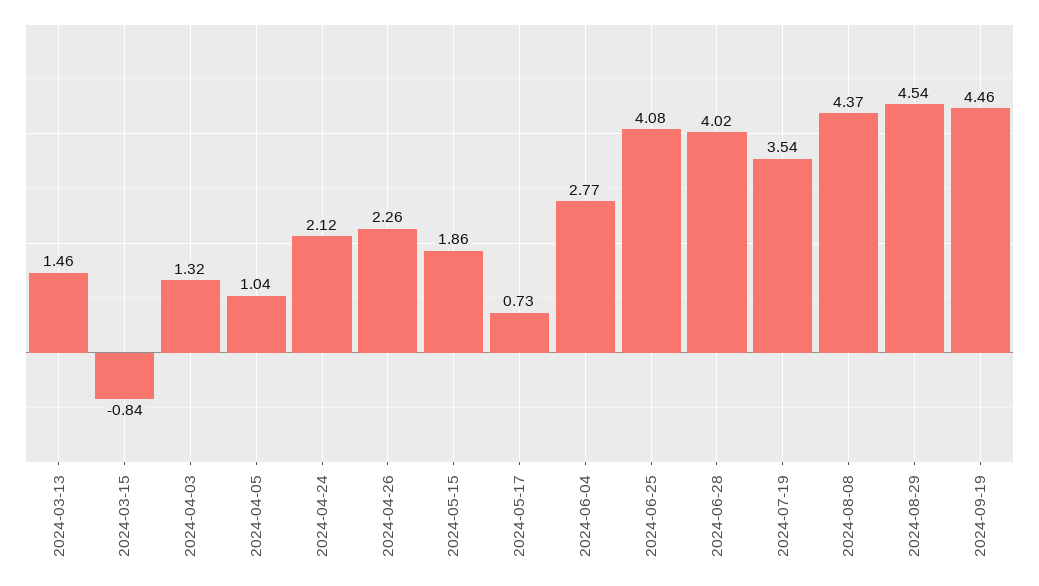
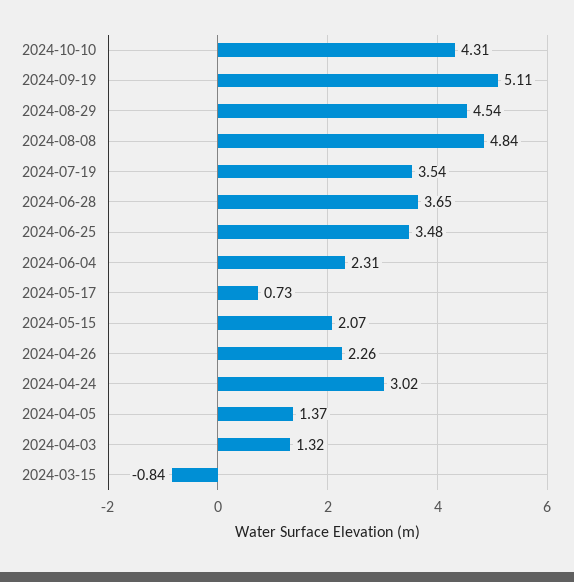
2024-03-13: 1.46 -> none
2024-04-05: 1.04 -> 1.37
2024-04-24: 2.12 -> 3.02
2024-05-15: 1.86 -> 2.07
2024-06-04: 2.77 -> 2.31
2024-06-25: 4.08 -> 3.48
2024-06-28: 4.02 -> 3.65
2024-08-08: 4.37 -> 4.84
2024-09-19: 4.46 -> 5.11
2024-10-10: none -> 4.31

